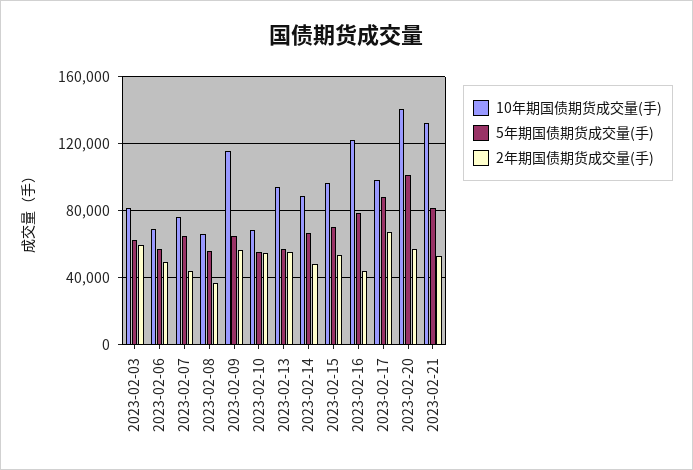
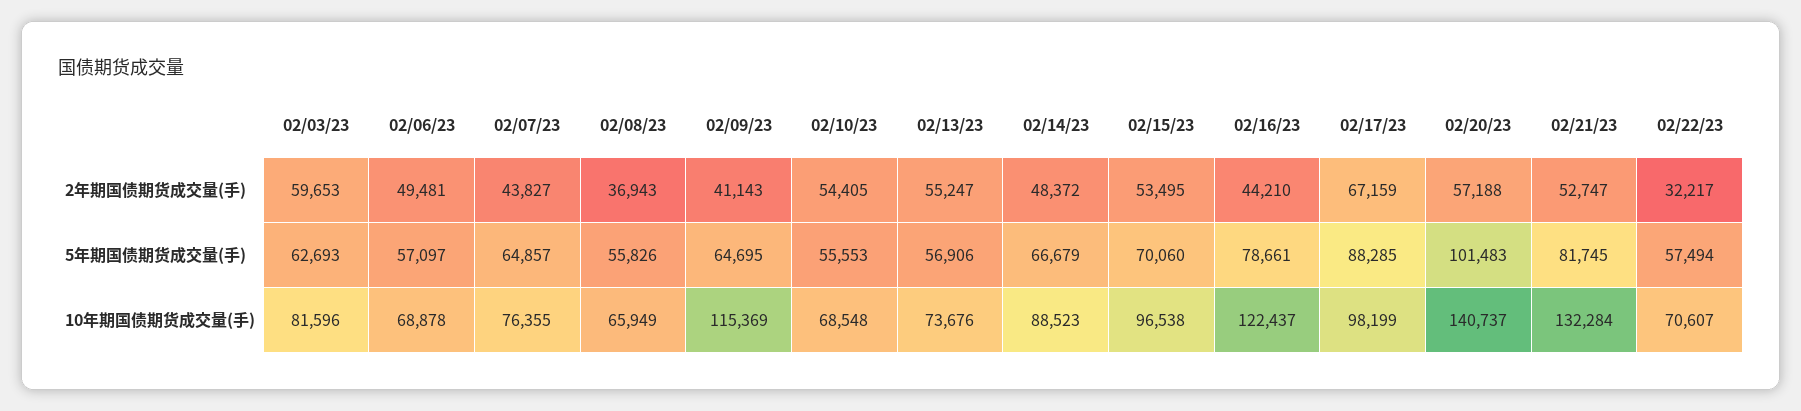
2年期国债期货成交量(手), 2023-02-09: 55000 -> 41143
10年期国债期货成交量(手), 2023-02-13: 95000 -> 73676
2年期国债期货成交量(手), 02/22/23: none -> 32217
5年期国债期货成交量(手), 02/22/23: none -> 57494
10年期国债期货成交量(手), 02/22/23: none -> 70607

